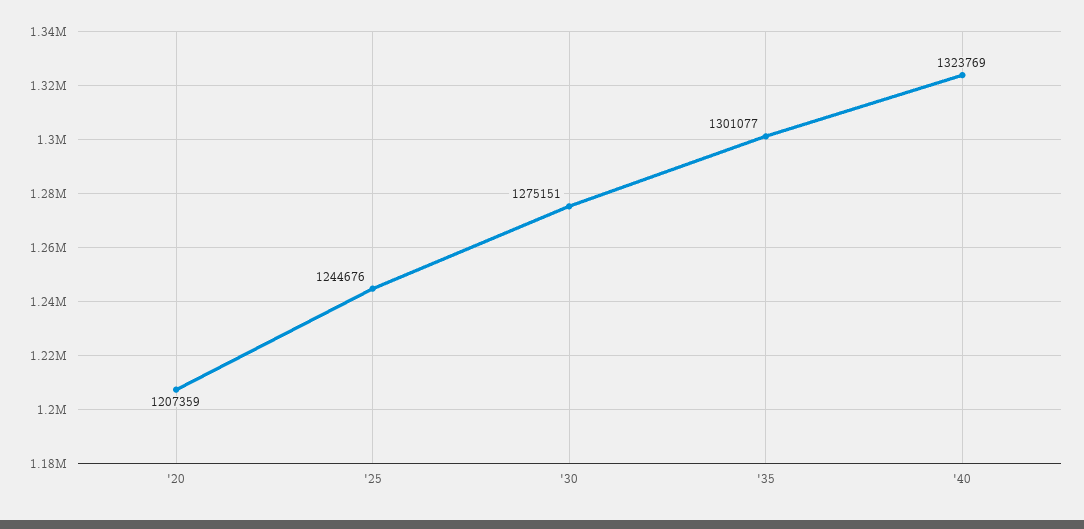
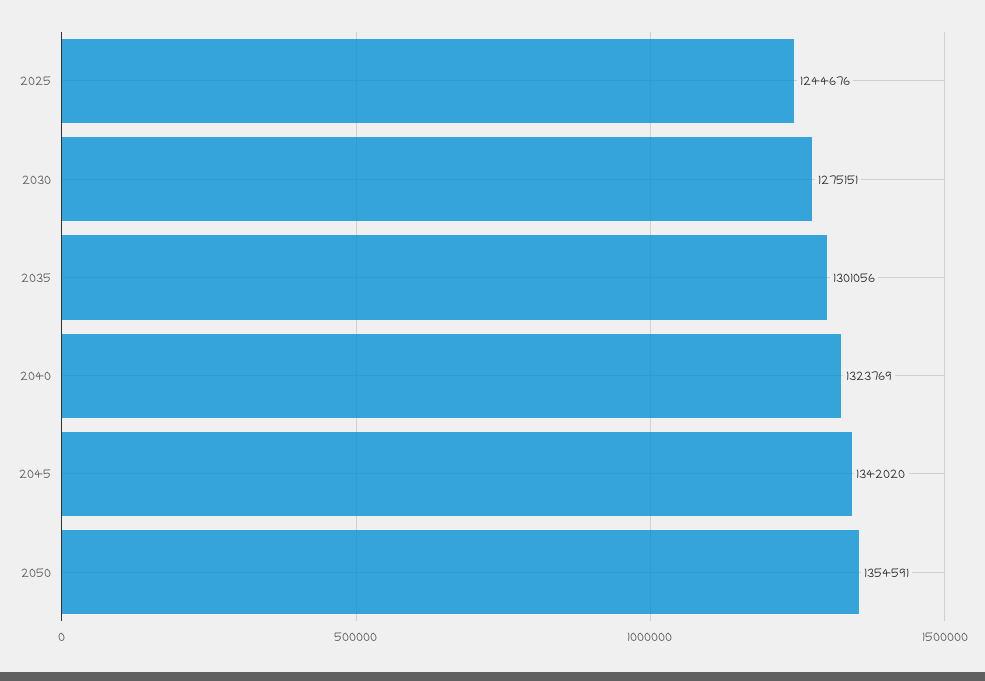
'20: 1207359 -> none
'35: 1301077 -> 1301056
2045: none -> 1342020
2050: none -> 1354591

